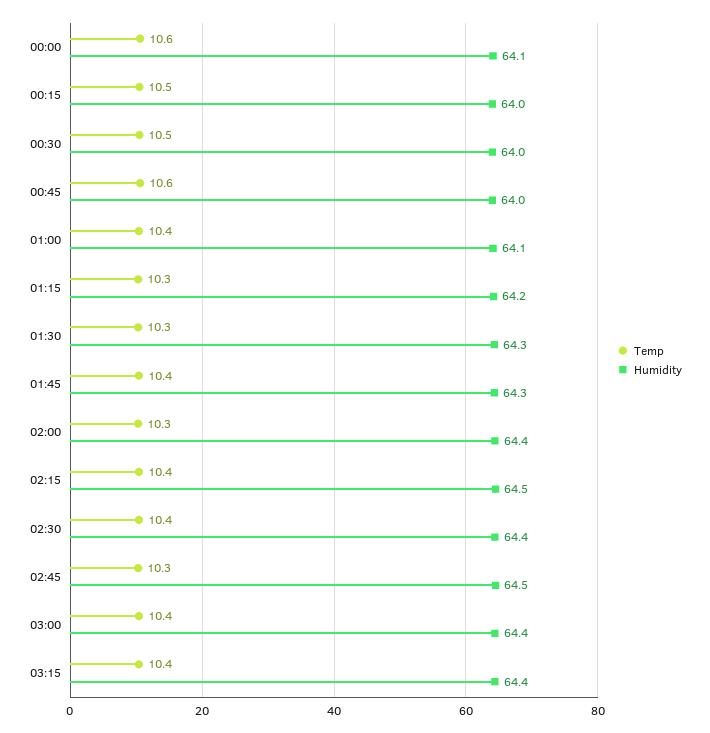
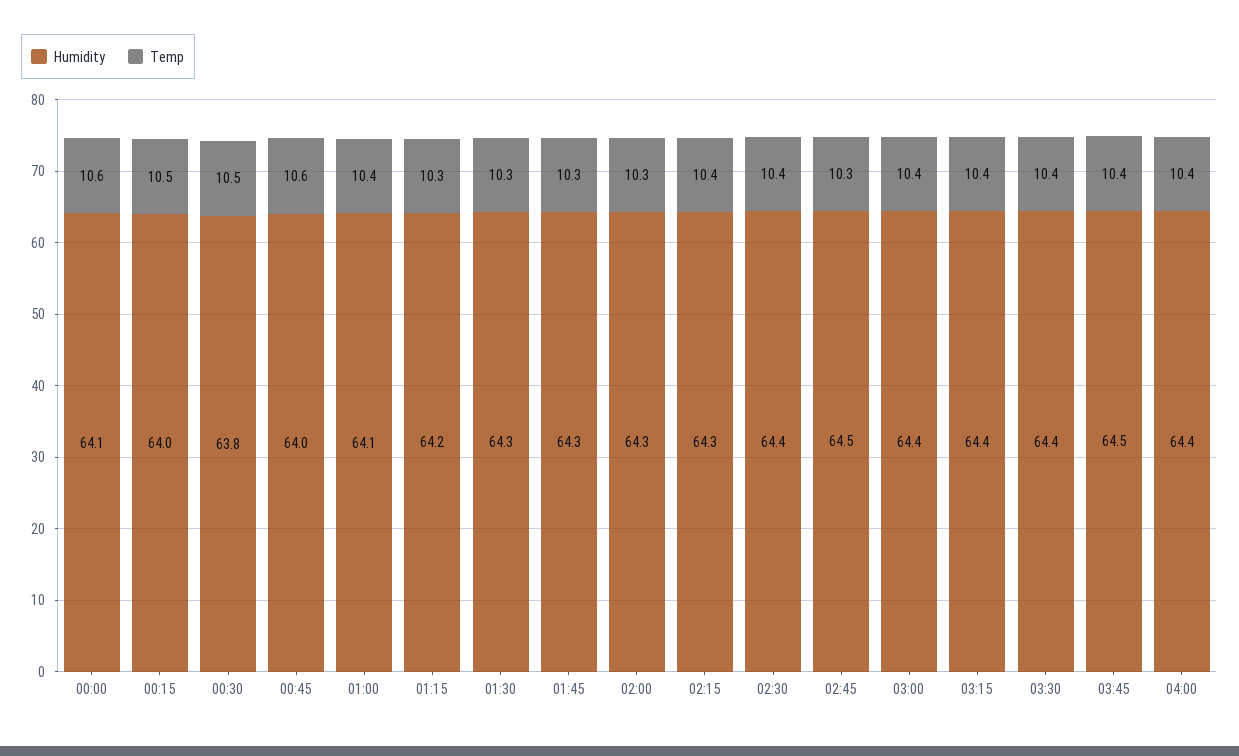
Humidity, 00:30: 64 -> 63.8
Temp, 01:45: 10.4 -> 10.3
Humidity, 02:00: 64.4 -> 64.3
Humidity, 02:15: 64.5 -> 64.3
Humidity, 03:30: none -> 64.4
Temp, 03:30: none -> 10.4
Humidity, 03:45: none -> 64.5
Temp, 03:45: none -> 10.4
Humidity, 04:00: none -> 64.4
Temp, 04:00: none -> 10.4

